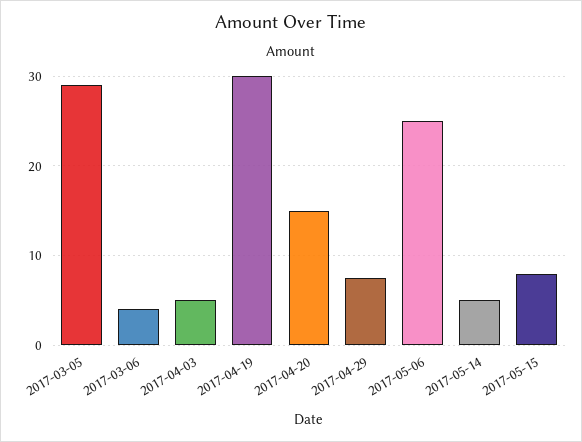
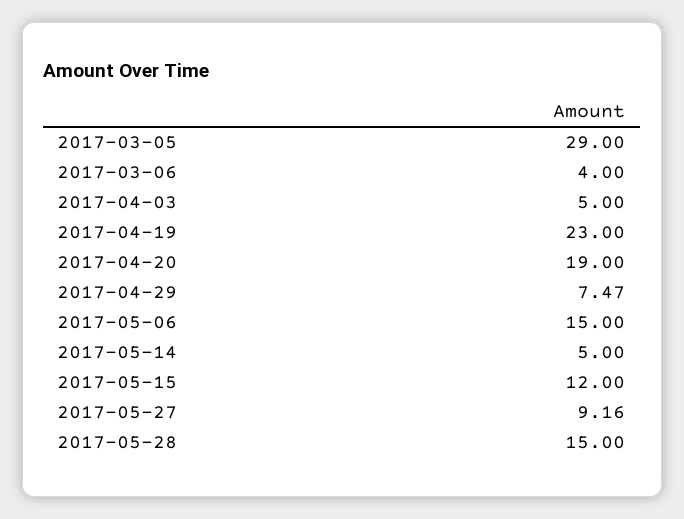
2017-04-19: 30 -> 23
2017-04-20: 15 -> 19
2017-05-06: 25 -> 15
2017-05-15: 8 -> 12
2017-05-27: none -> 9.16
2017-05-28: none -> 15

